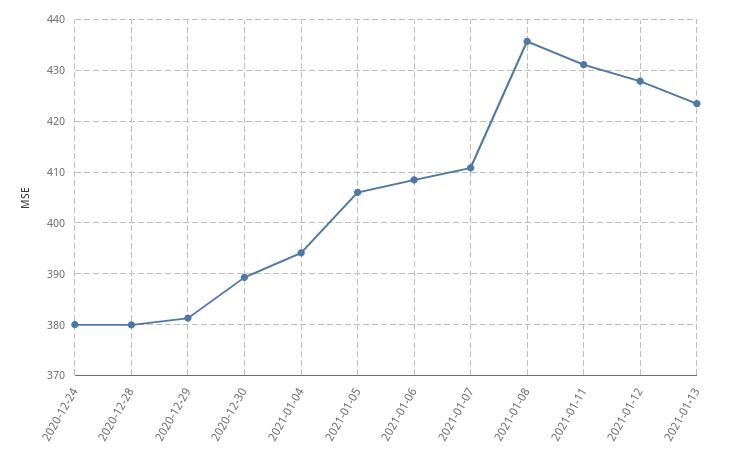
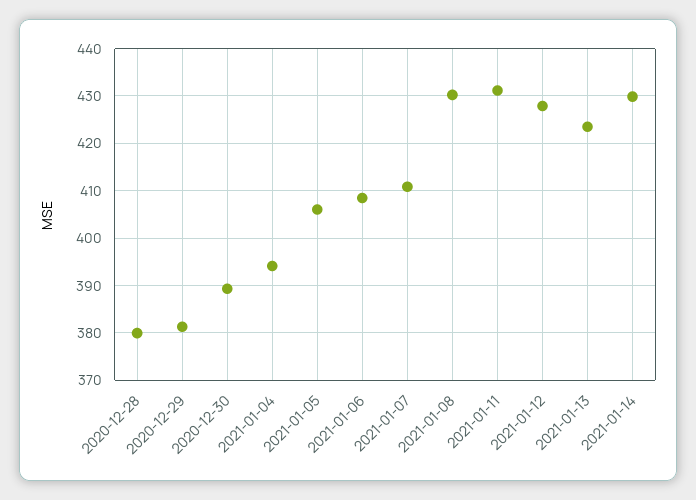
2020-12-24: 380 -> none
2021-01-08: 436 -> 430
2021-01-14: none -> 430

